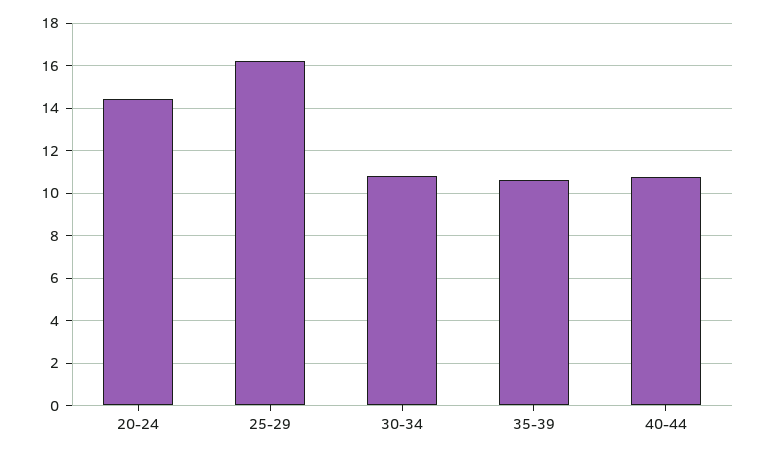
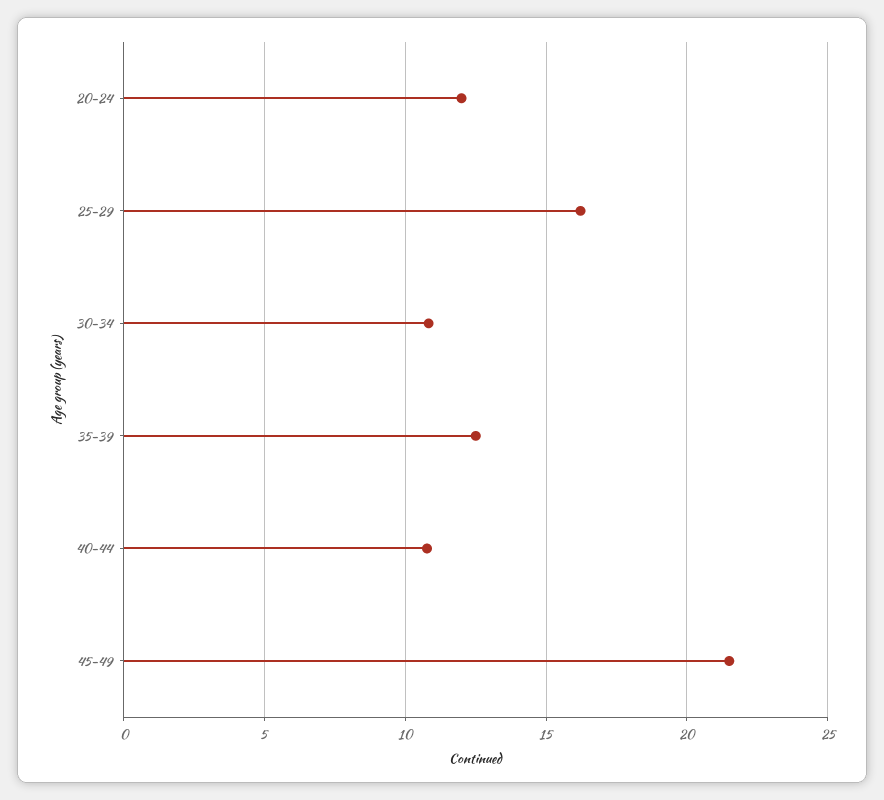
20-24: 14.5 -> 12
35-39: 10.5 -> 12.5
45-49: none -> 21.5

